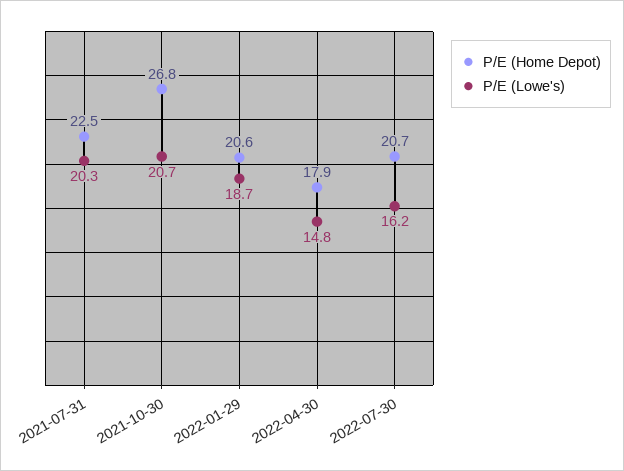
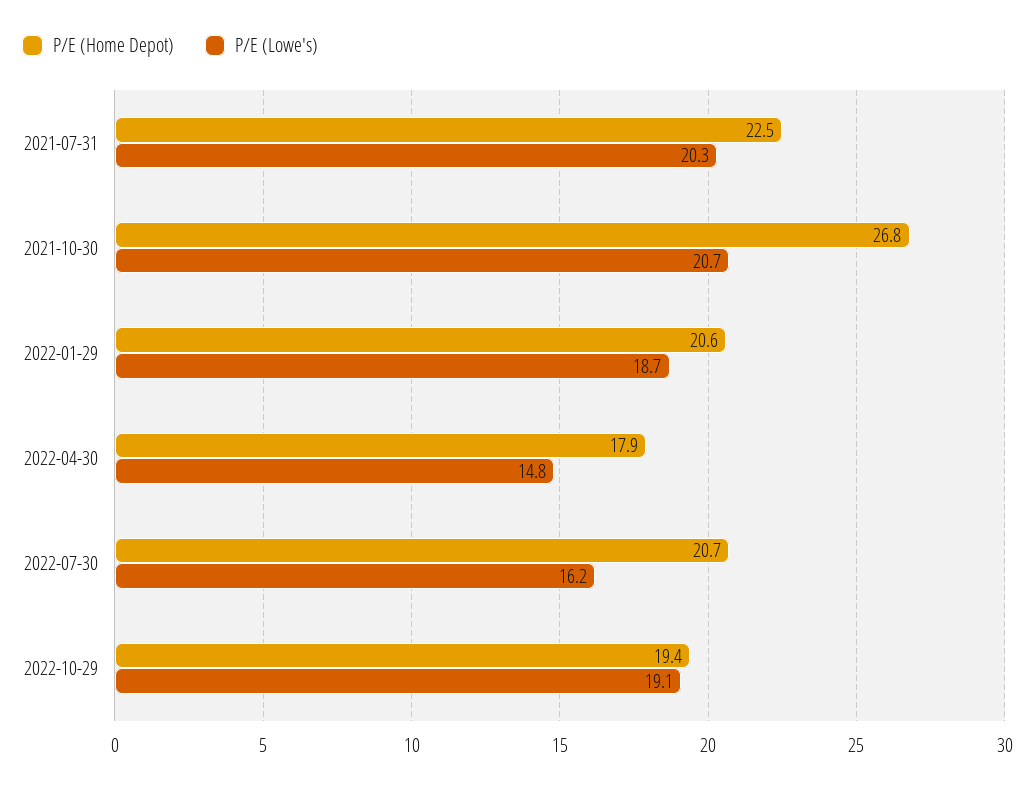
P/E (Home Depot), 2022-10-29: none -> 19.4
P/E (Lowe's), 2022-10-29: none -> 19.1

